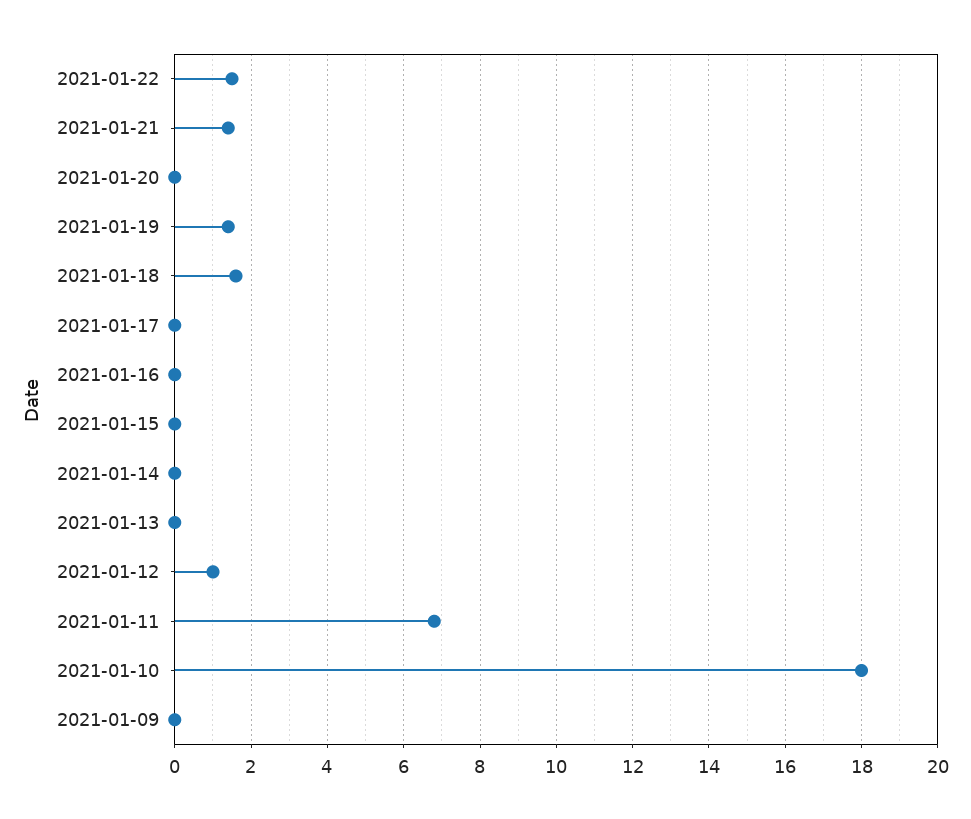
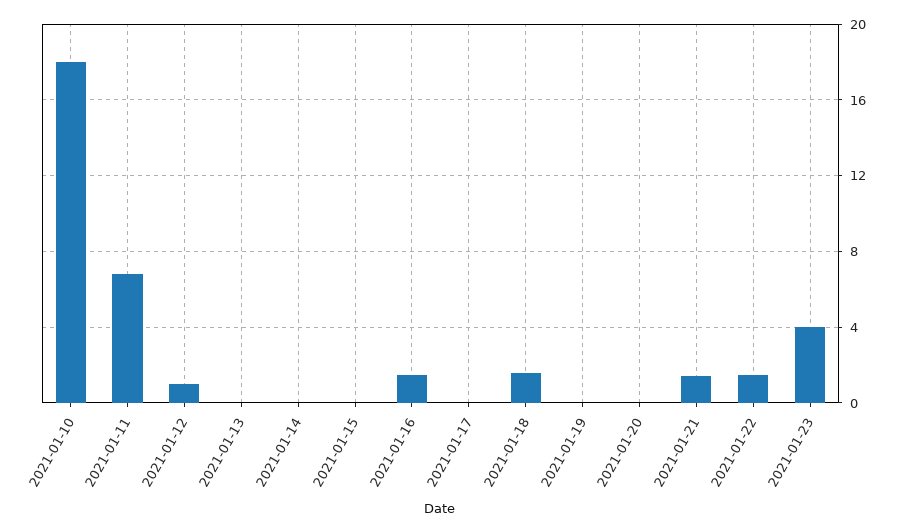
2021-01-19: 1.5 -> 0
2021-01-16: 0 -> 1.5
2021-01-09: 0 -> none
2021-01-23: none -> 4

